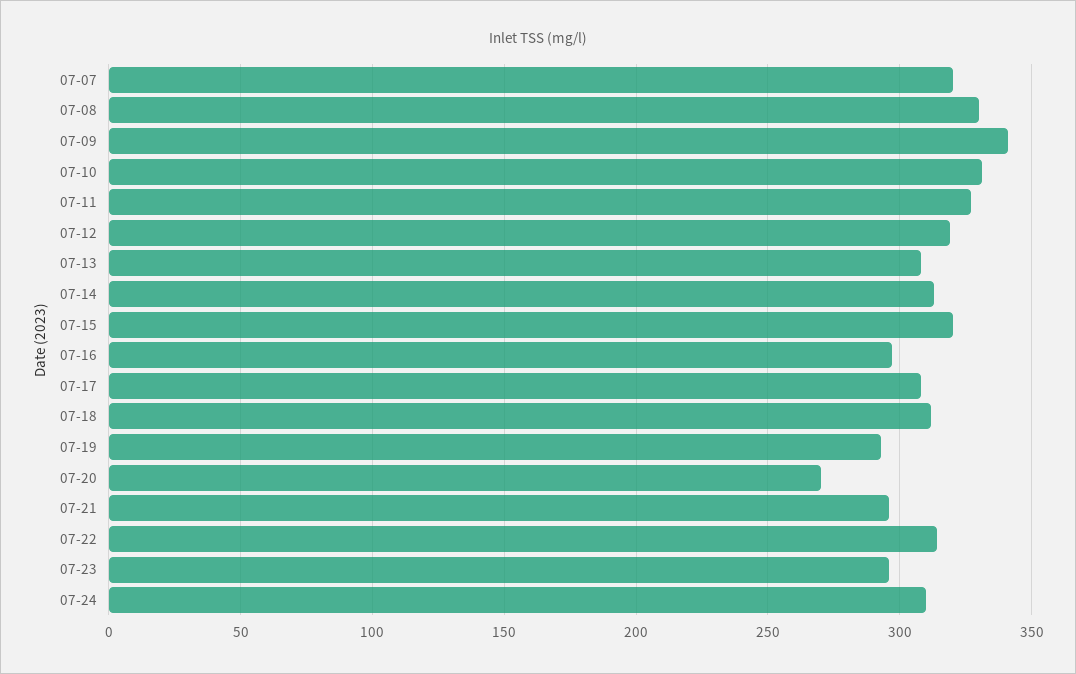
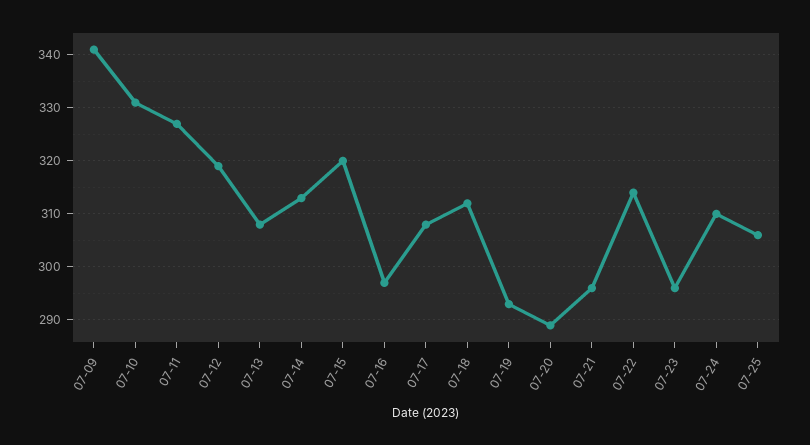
07-07: 320 -> none
07-08: 330 -> none
07-20: 270 -> 290
07-25: none -> 305

